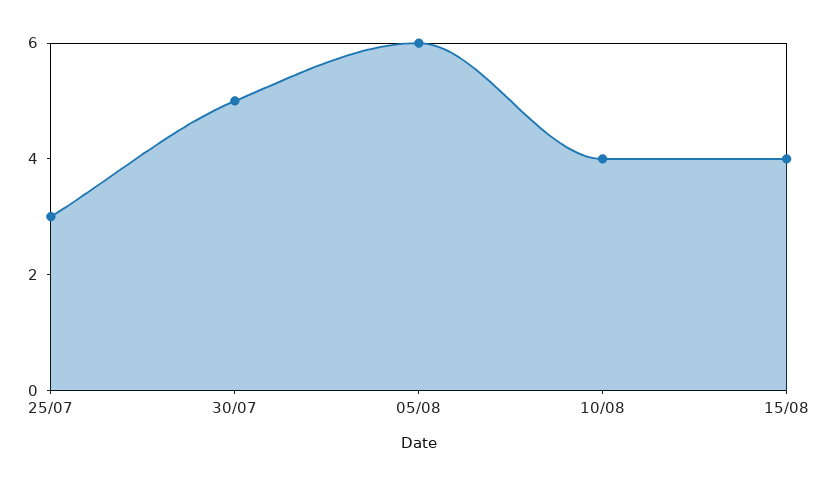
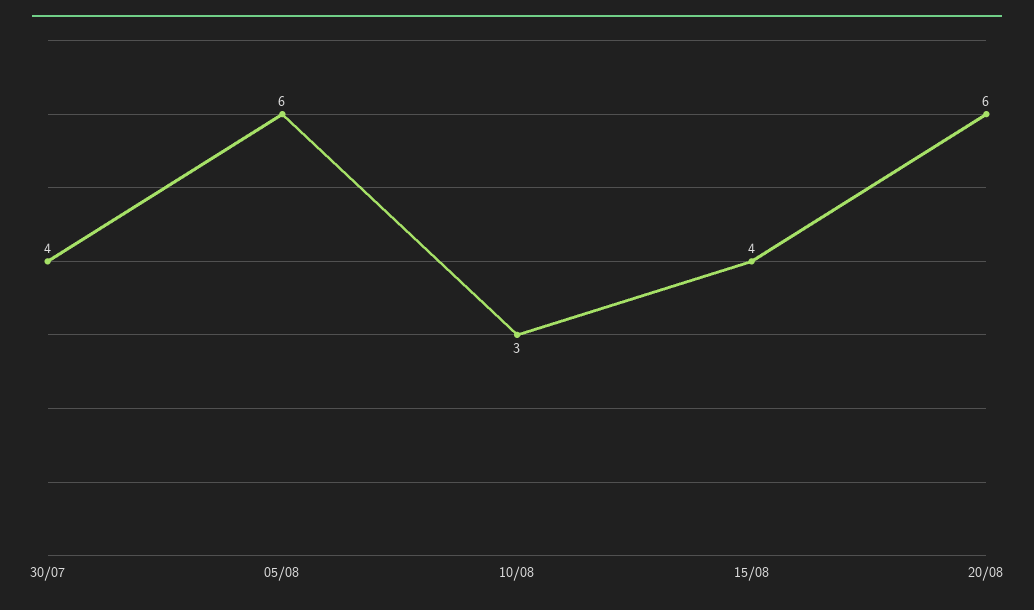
25/07: 3 -> none
30/07: 5 -> 4
10/08: 4 -> 3
20/08: none -> 6

